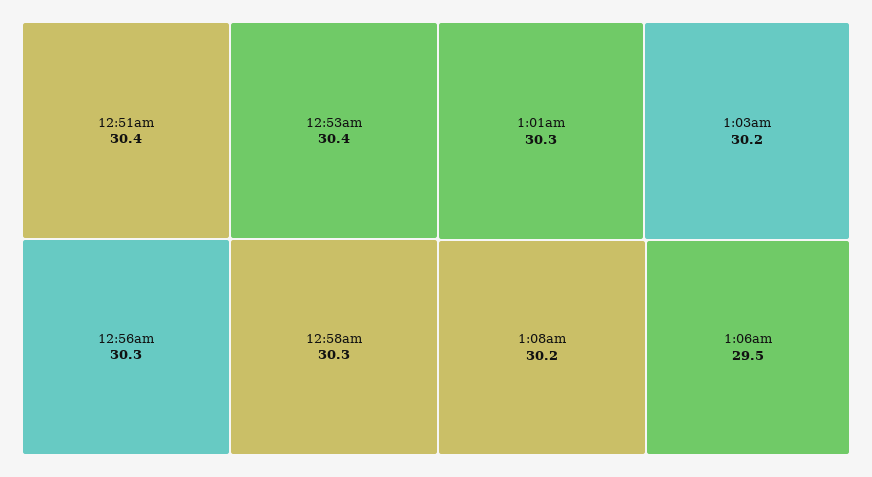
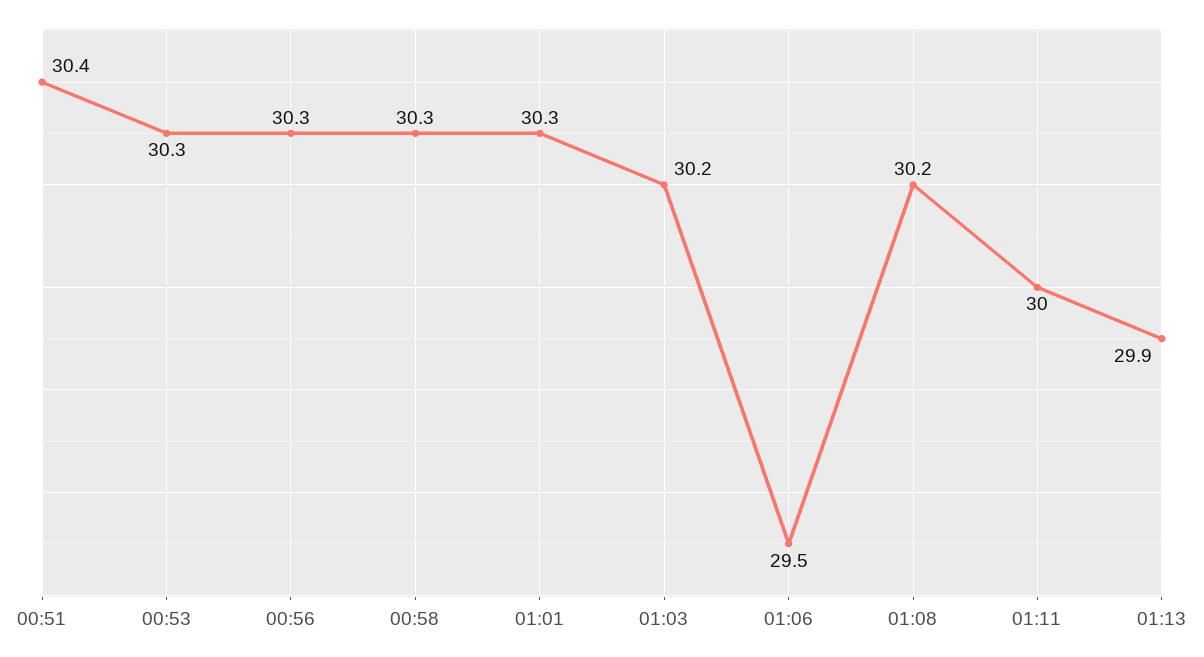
12:53am: 30.4 -> 30.3
01:11: none -> 30
01:13: none -> 29.9

